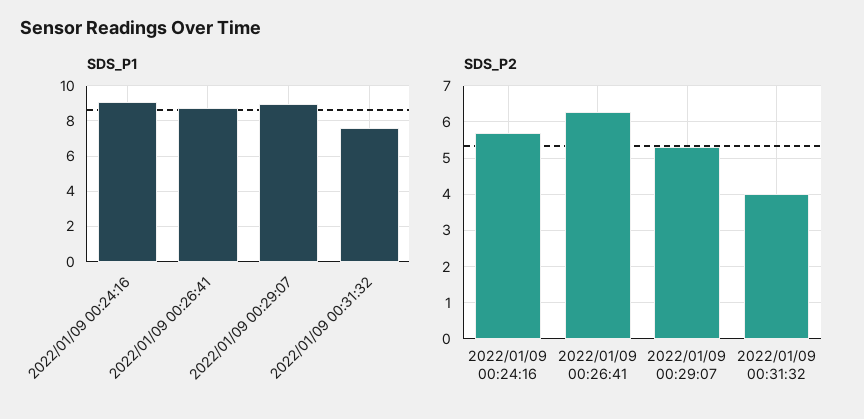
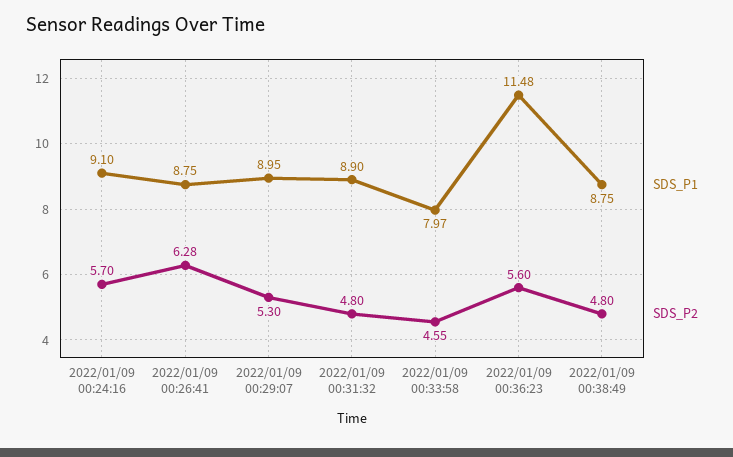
SDS_P1, 2022/01/09 00:31:32: 7.5 -> 8.9
SDS_P2, 2022/01/09 00:31:32: 4 -> 4.8
SDS_P1, 2022/01/09 00:33:58: none -> 7.97
SDS_P2, 2022/01/09 00:33:58: none -> 4.55
SDS_P1, 2022/01/09 00:36:23: none -> 11.48
SDS_P2, 2022/01/09 00:36:23: none -> 5.6
SDS_P1, 2022/01/09 00:38:49: none -> 8.75
SDS_P2, 2022/01/09 00:38:49: none -> 4.8

